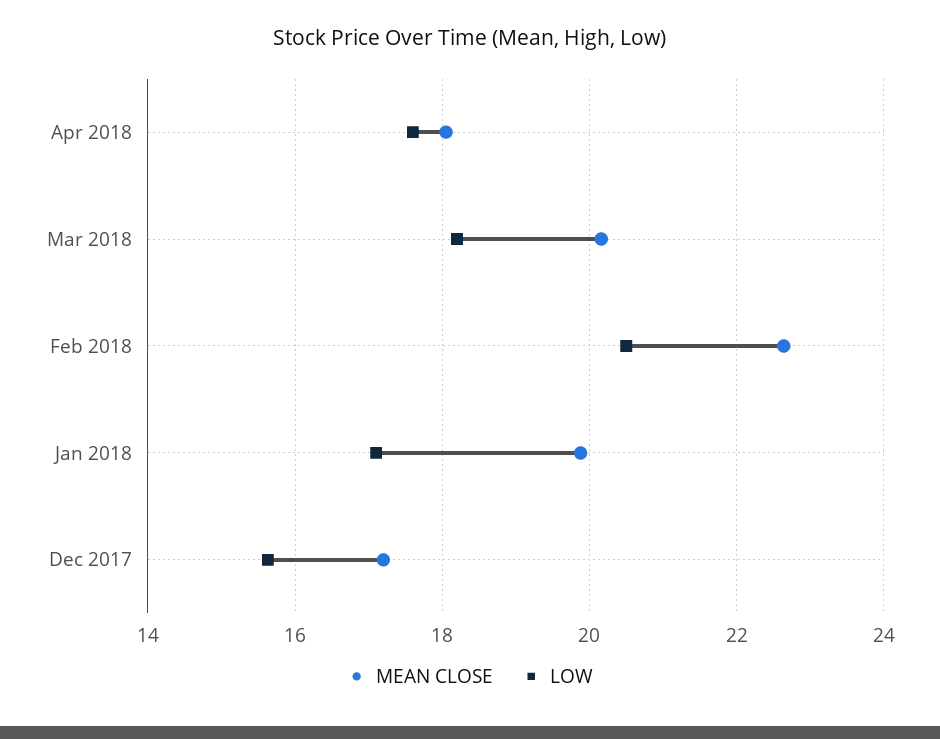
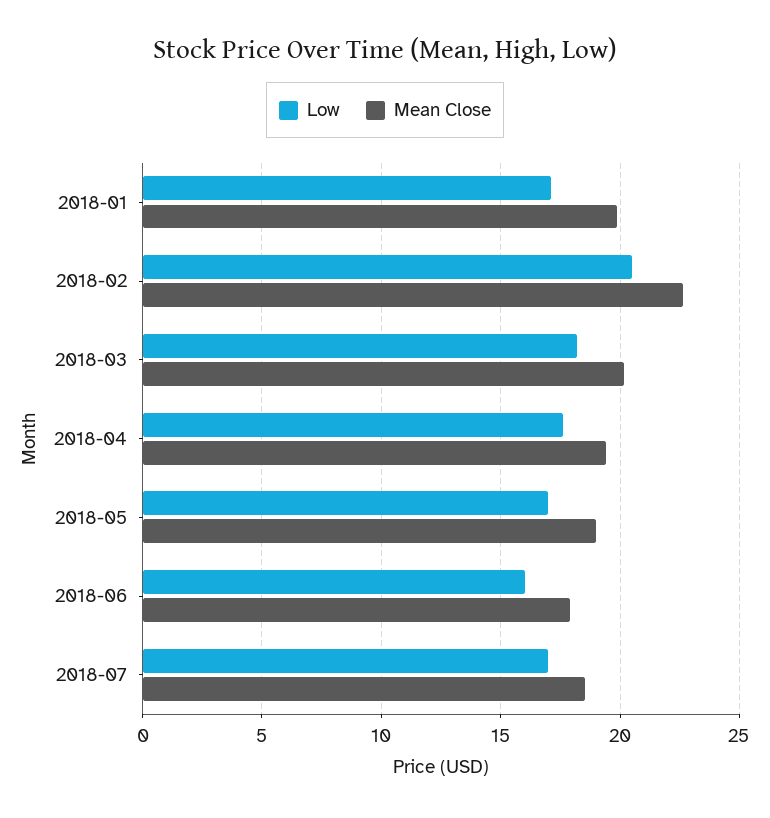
MEAN CLOSE, Apr 2018: 18 -> 19.5
MEAN CLOSE, Dec 2017: 17.2 -> none
LOW, Dec 2017: 15.6 -> none
LOW, 2018-05: none -> 17
MEAN CLOSE, 2018-05: none -> 19
LOW, 2018-06: none -> 16
MEAN CLOSE, 2018-06: none -> 18
LOW, 2018-07: none -> 17
MEAN CLOSE, 2018-07: none -> 18.5

